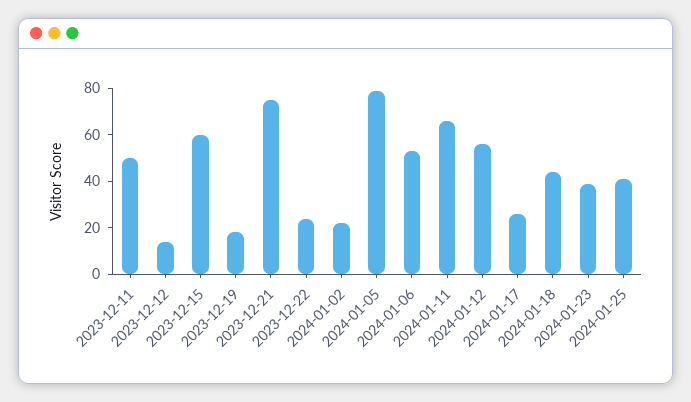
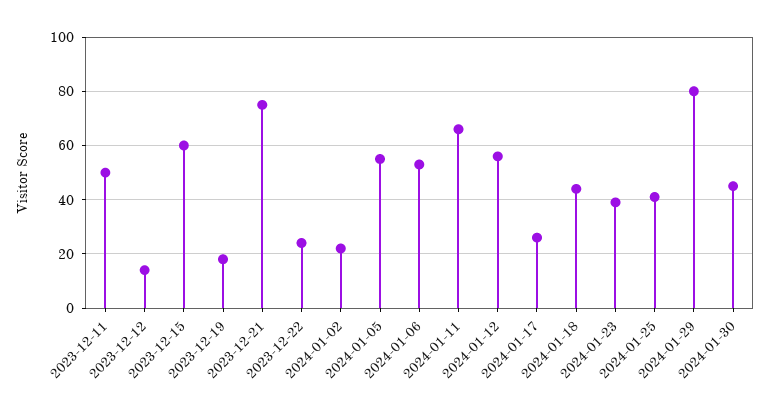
2024-01-05: 80 -> 55
2024-01-29: none -> 80
2024-01-30: none -> 45

